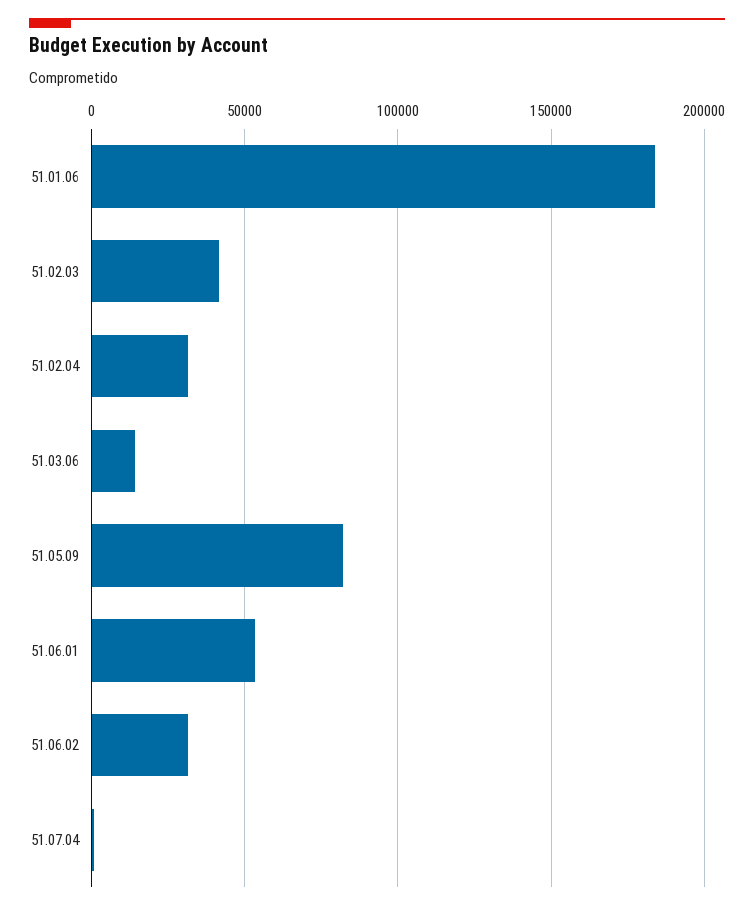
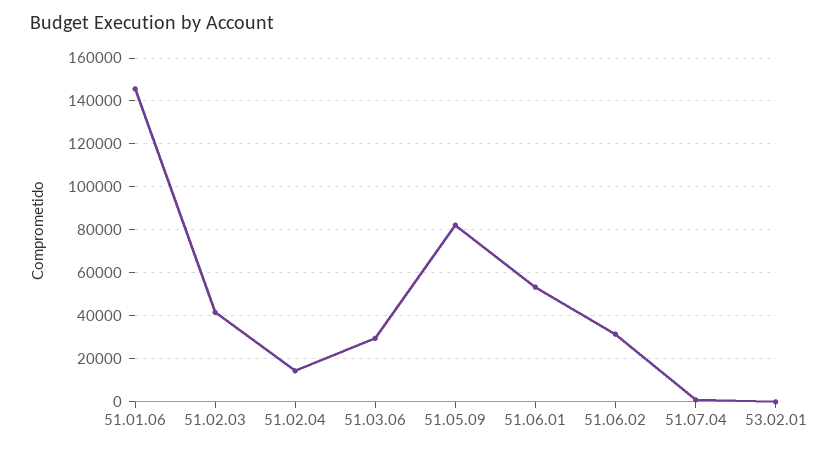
51.01.06: 185000 -> 145000
51.02.04: 30000 -> 15000
51.03.06: 15000 -> 30000
53.02.01: none -> 0

